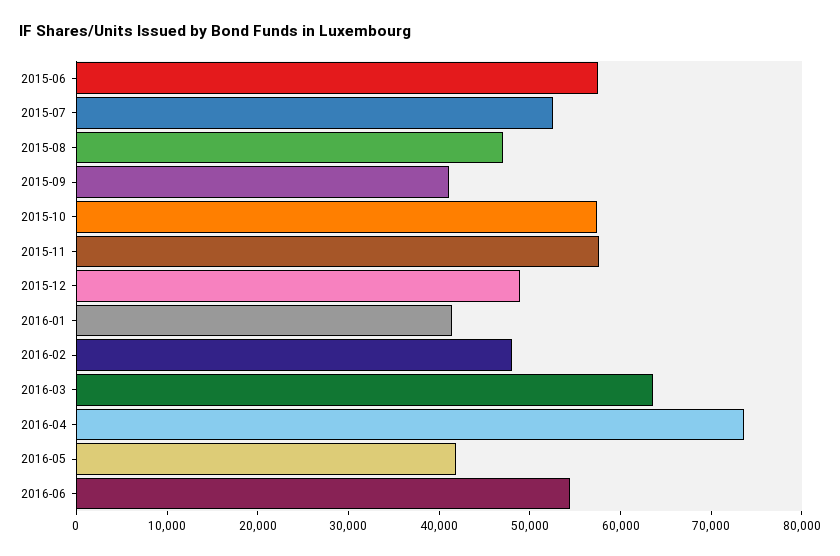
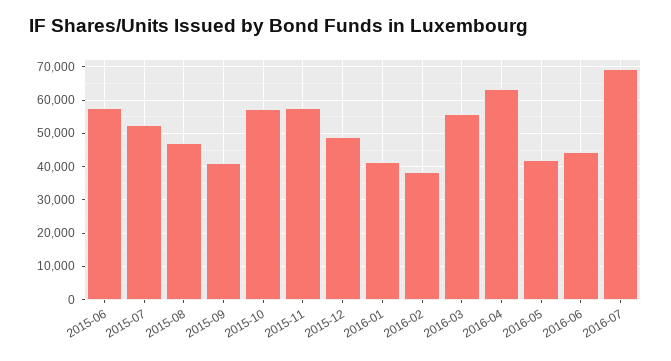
2016-02: 48000 -> 38000
2016-03: 64000 -> 56000
2016-04: 74000 -> 64000
2016-06: 54000 -> 44000
2016-07: none -> 70000

